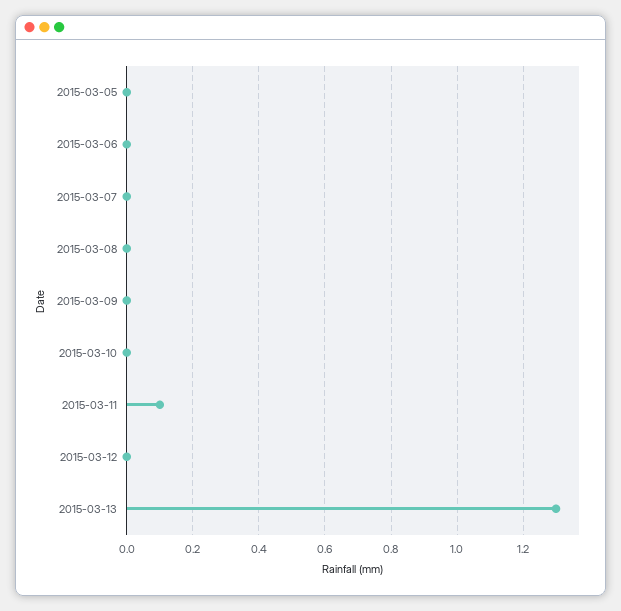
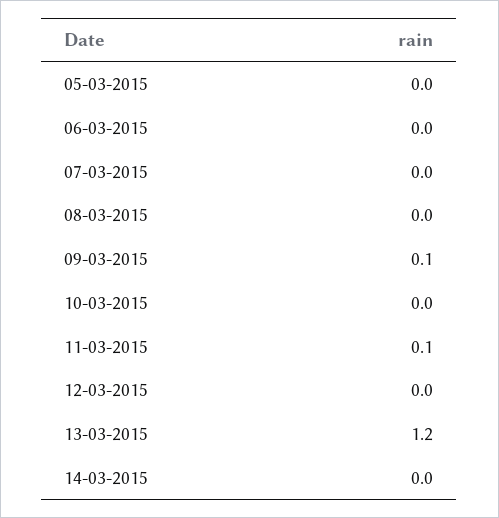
2015-03-09: 0 -> 0.1
2015-03-13: 1.3 -> 1.2
14-03-2015: none -> 0

